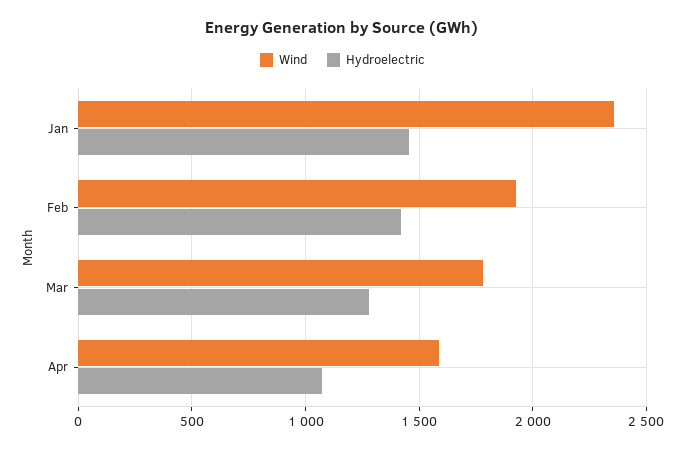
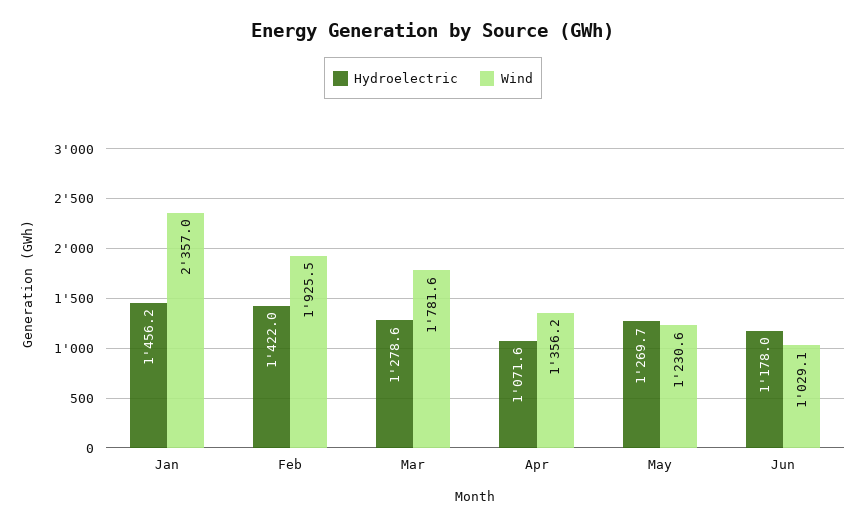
Wind, Apr: 1600 -> 1356.2
Hydroelectric, May: none -> 1269.7
Wind, May: none -> 1230.6
Hydroelectric, Jun: none -> 1178
Wind, Jun: none -> 1029.1

